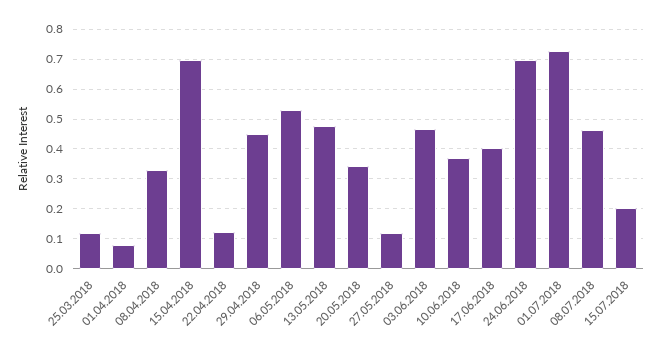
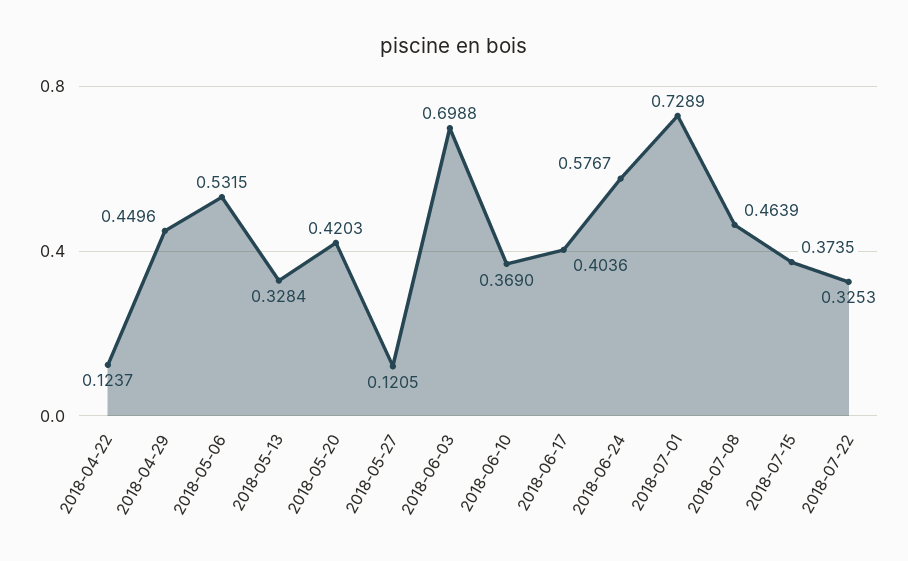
25.03.2018: 0.125 -> none
01.04.2018: 0.075 -> none
08.04.2018: 0.325 -> none
15.04.2018: 0.7 -> none
13.05.2018: 0.475 -> 0.3284
20.05.2018: 0.35 -> 0.4203
03.06.2018: 0.475 -> 0.6988
24.06.2018: 0.7 -> 0.5767
15.07.2018: 0.2 -> 0.3735
2018-07-22: none -> 0.3253

